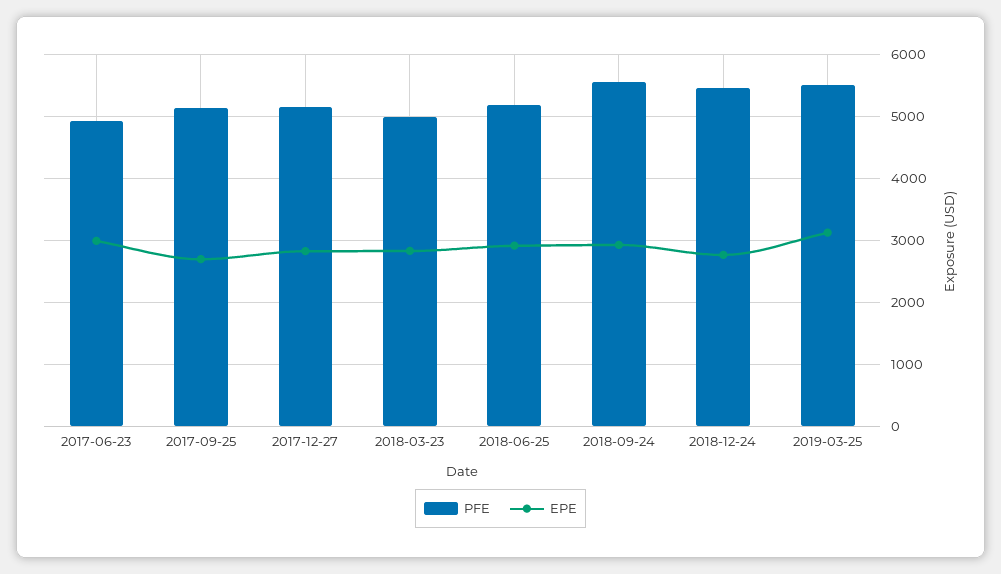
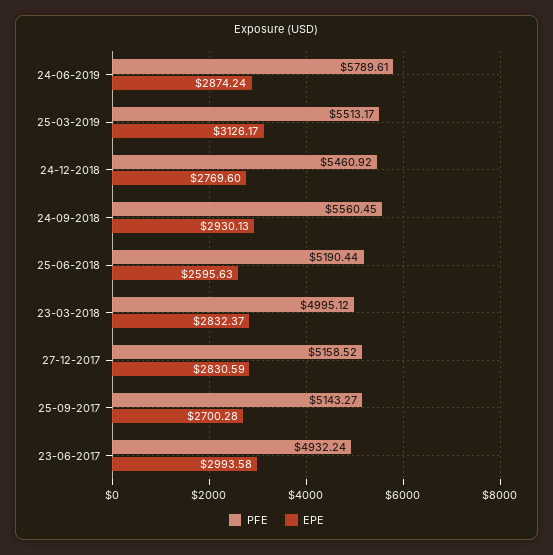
EPE, 2018-06-25: 2900 -> 2595.63
PFE, 24-06-2019: none -> 5789.61
EPE, 24-06-2019: none -> 2874.24

